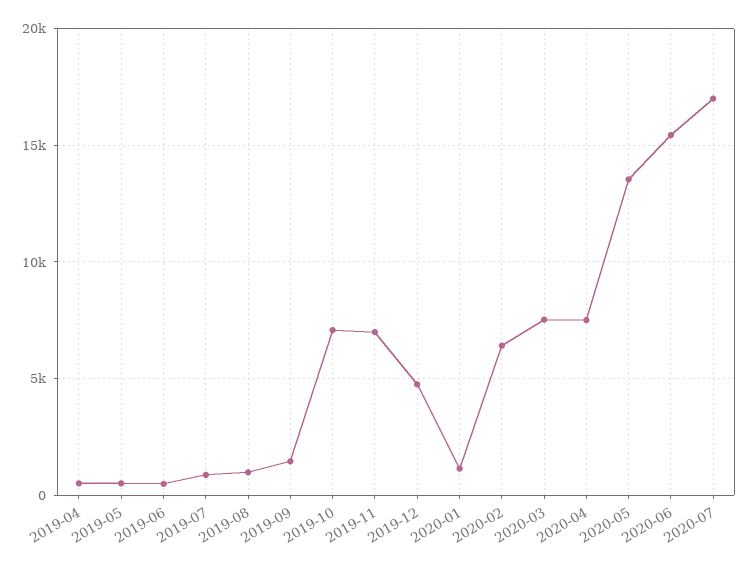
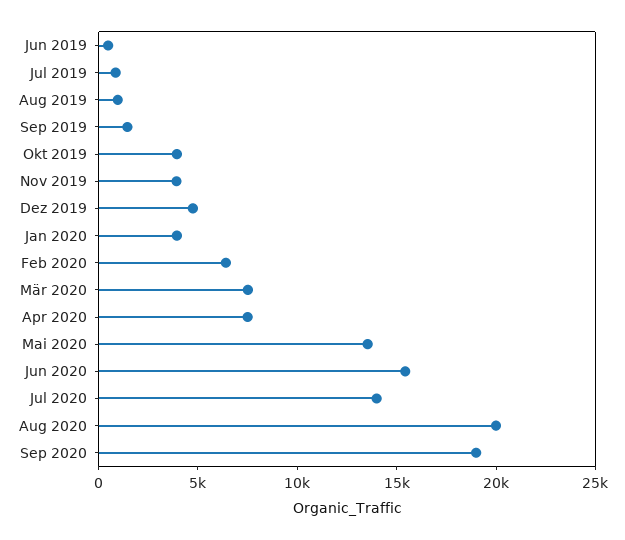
2019-04: 500 -> none
2019-05: 500 -> none
2019-10: 7000 -> 4000
2019-11: 7000 -> 4000
2020-01: 1000 -> 4000
2020-07: 17000 -> 14000
Aug 2020: none -> 20000
Sep 2020: none -> 19000

